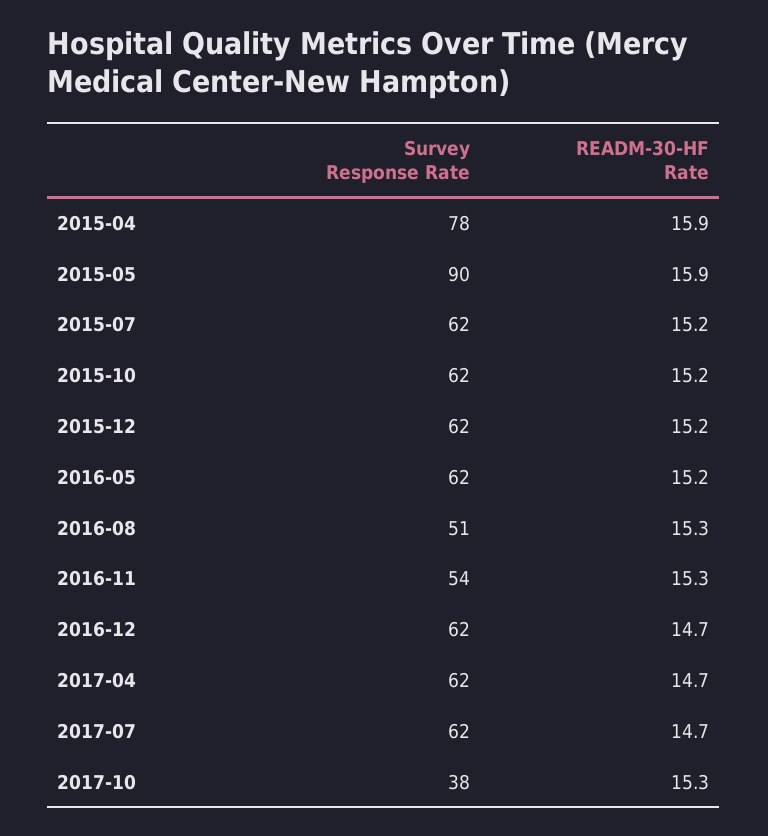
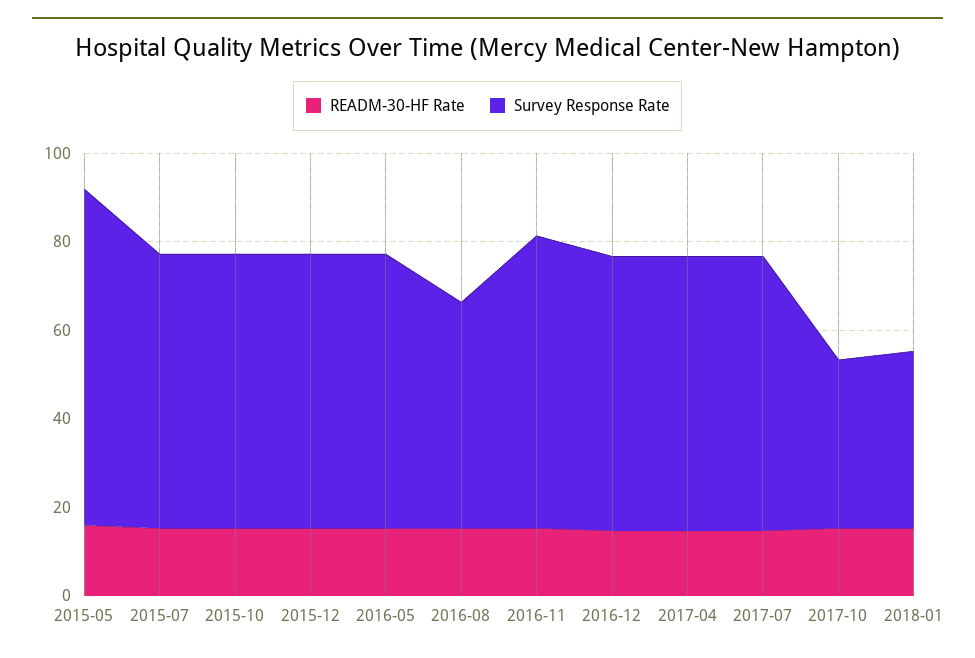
Survey Response Rate, 2015-04: 78 -> none
READM-30-HF Rate, 2015-04: 15.9 -> none
Survey Response Rate, 2015-05: 90 -> 75
Survey Response Rate, 2016-11: 54 -> 65
READM-30-HF Rate, 2018-01: none -> 15
Survey Response Rate, 2018-01: none -> 40

